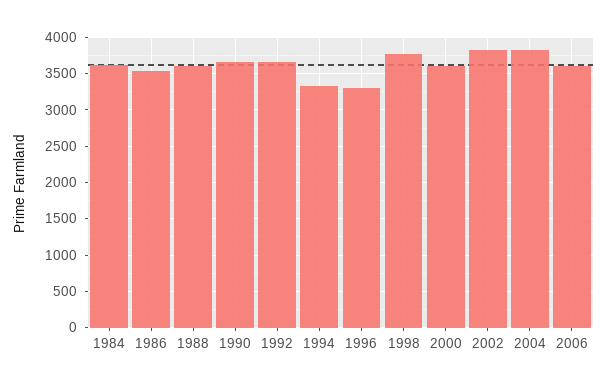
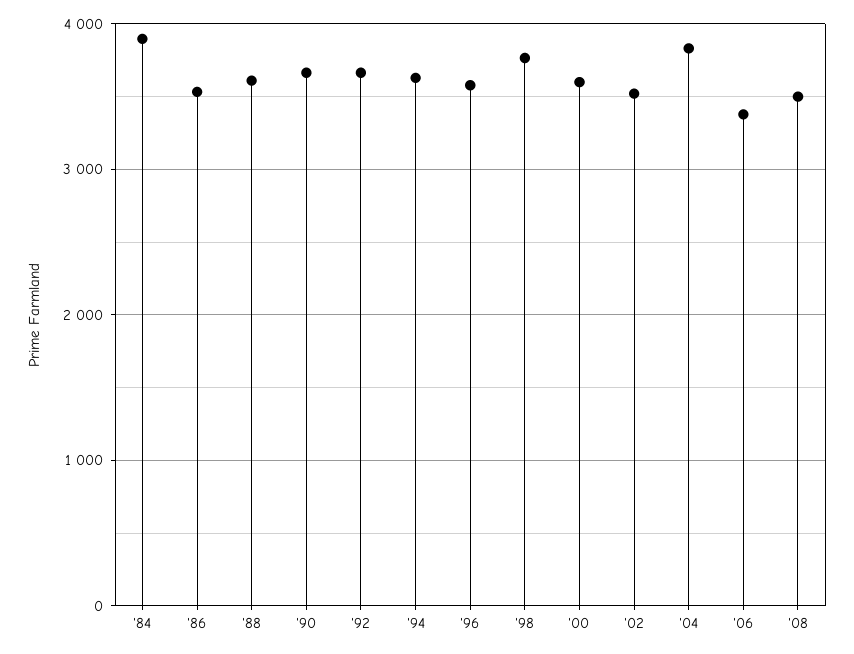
1984: 3600 -> 3900
1994: 3300 -> 3600
1996: 3300 -> 3600
2002: 3800 -> 3500
2006: 3600 -> 3400
'08: none -> 3500

